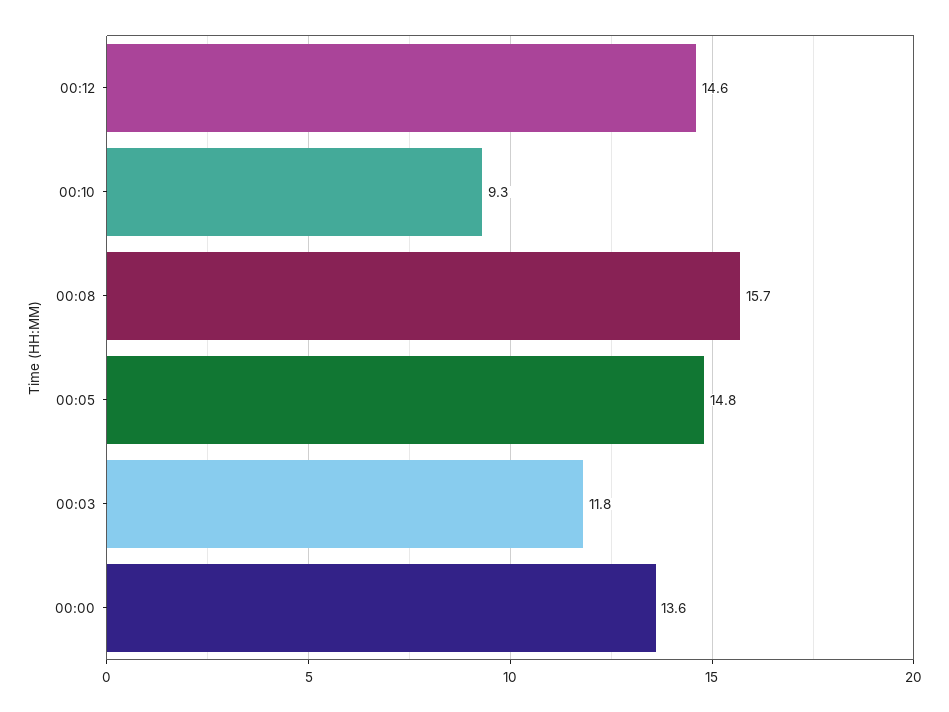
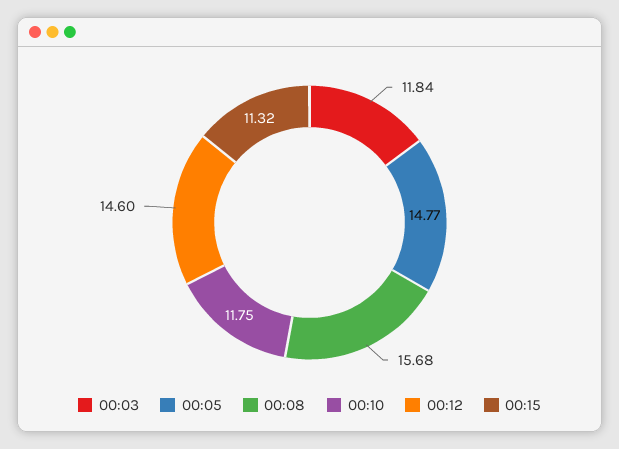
00:10: 9.3 -> 11.75
00:00: 13.6 -> none
00:15: none -> 11.32

